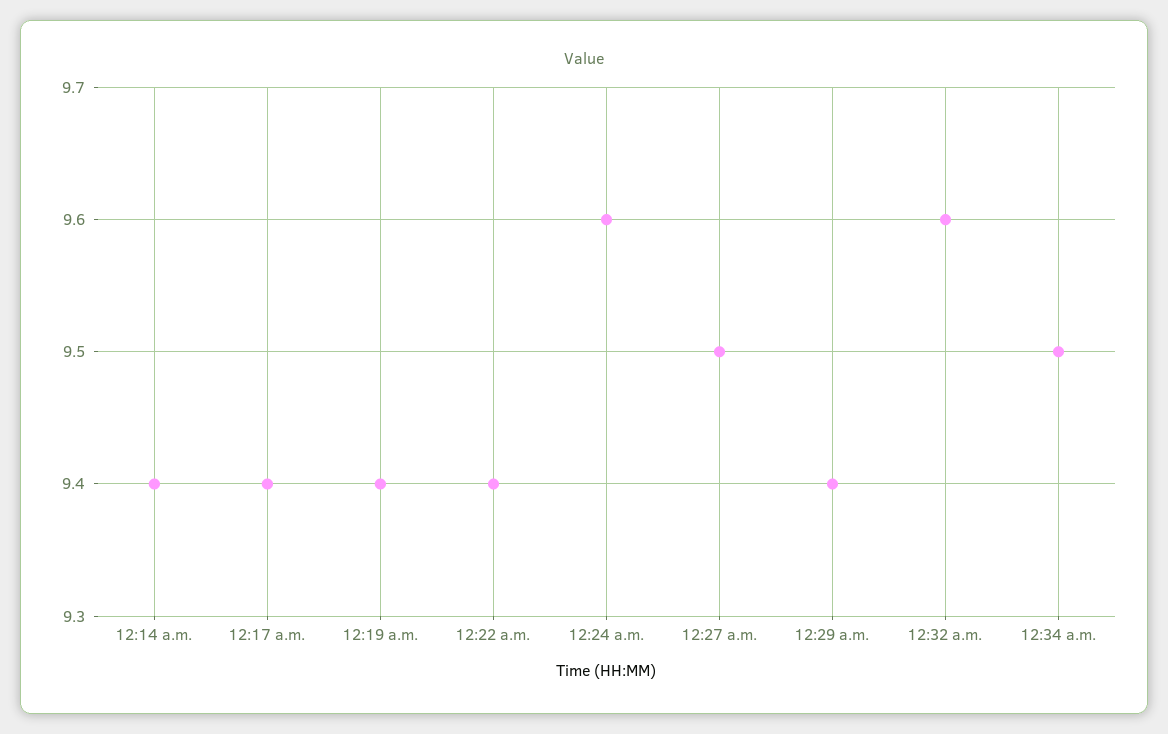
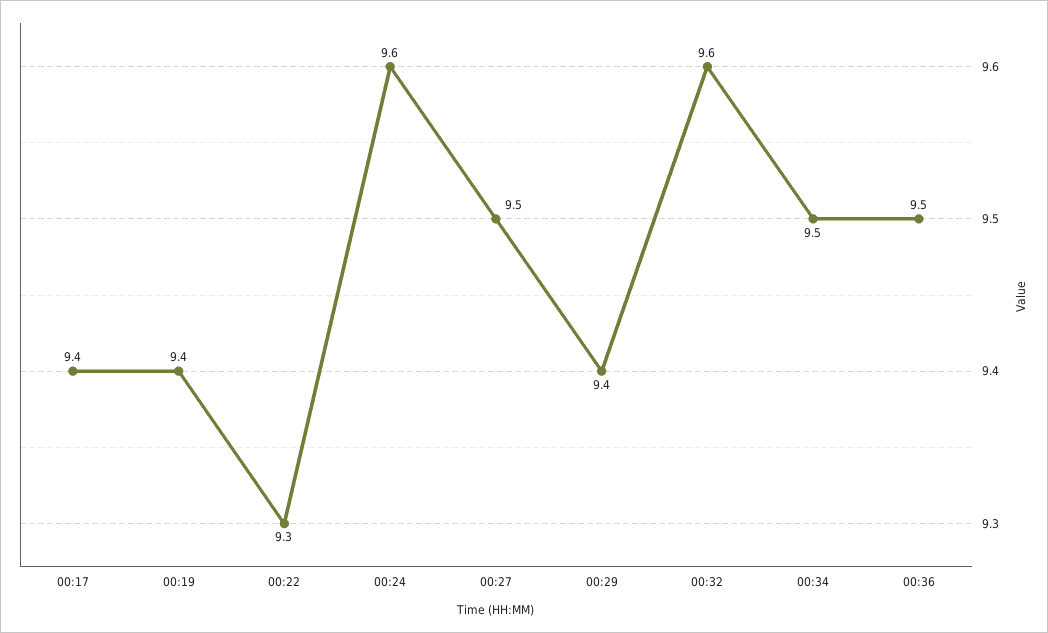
12:14 a.m.: 9.4 -> none
12:22 a.m.: 9.4 -> 9.3
00:36: none -> 9.5

